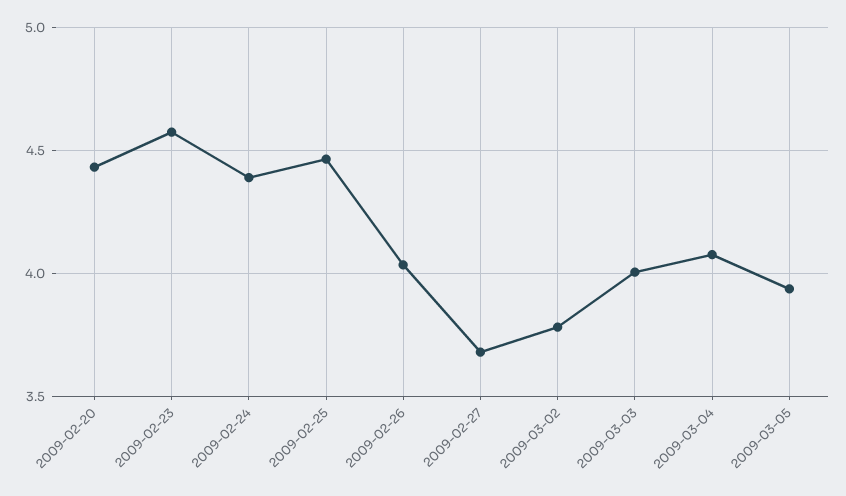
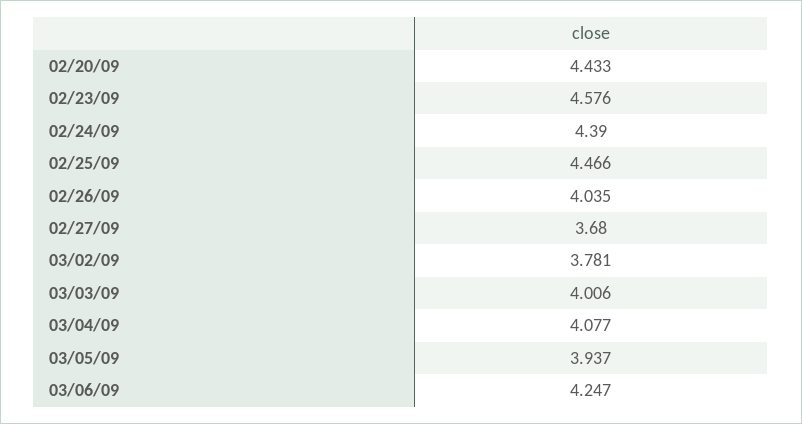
03/06/09: none -> 4.247

